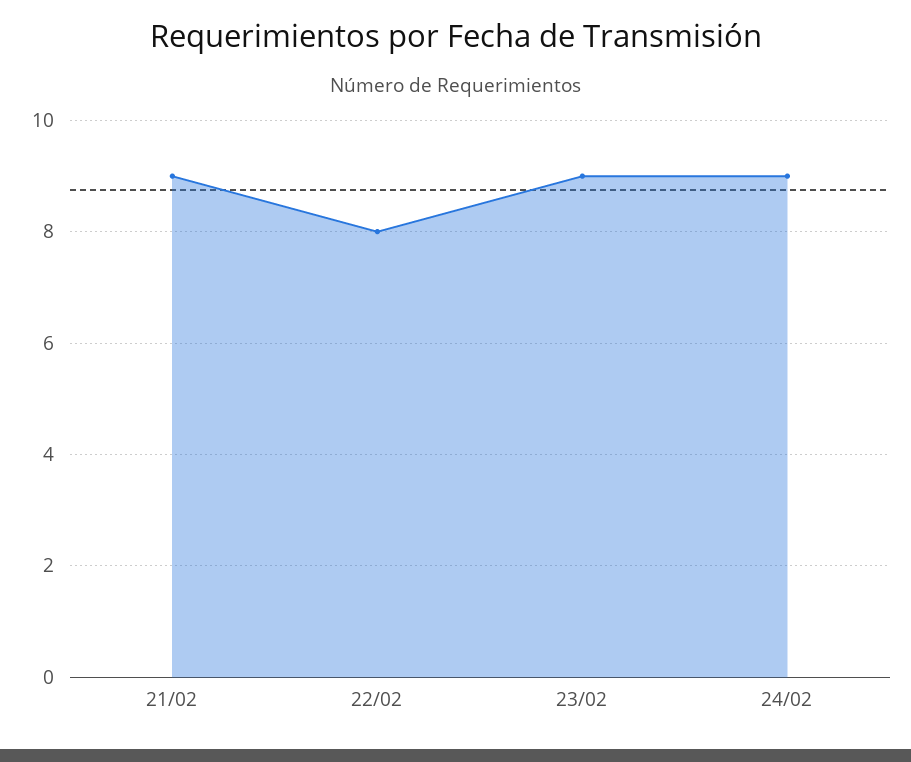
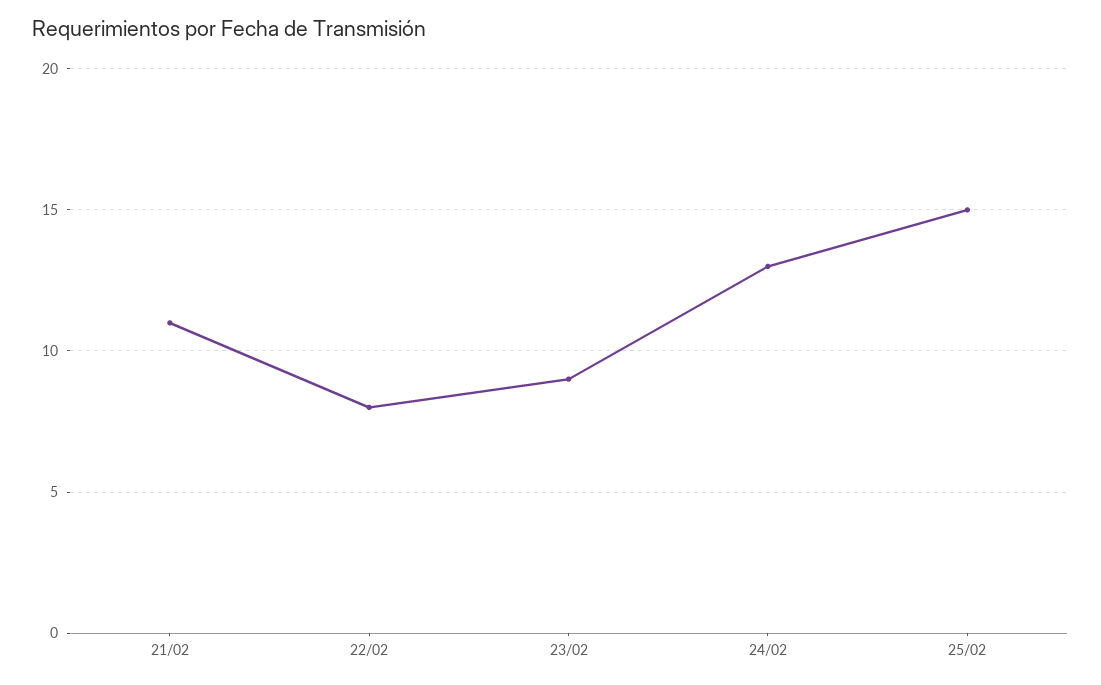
21/02: 9 -> 11
24/02: 9 -> 13
25/02: none -> 15

